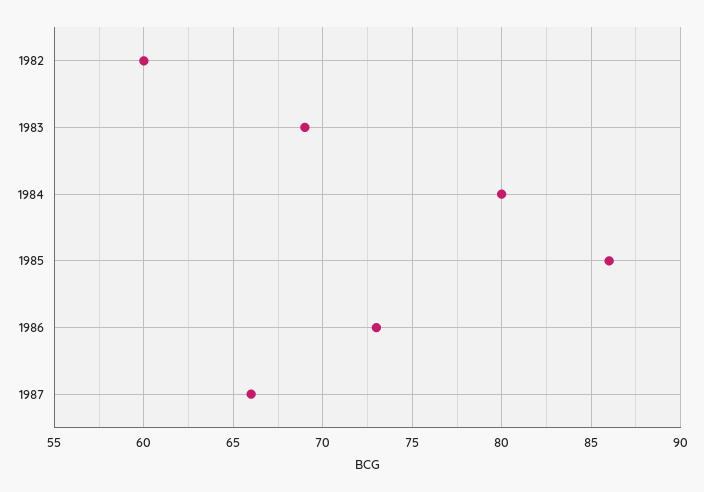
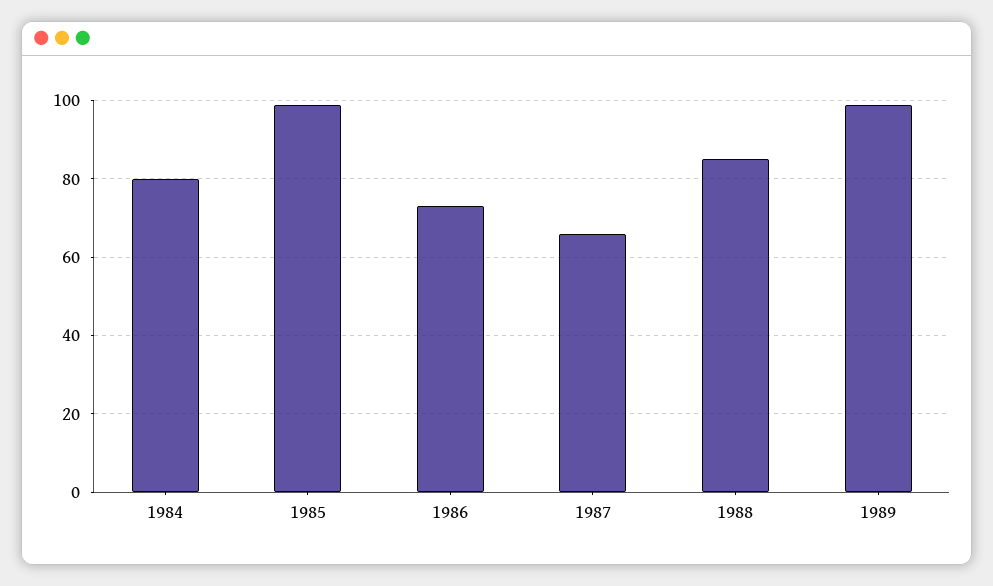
1982: 60 -> none
1983: 69 -> none
1985: 86 -> 100
1988: none -> 85
1989: none -> 100

